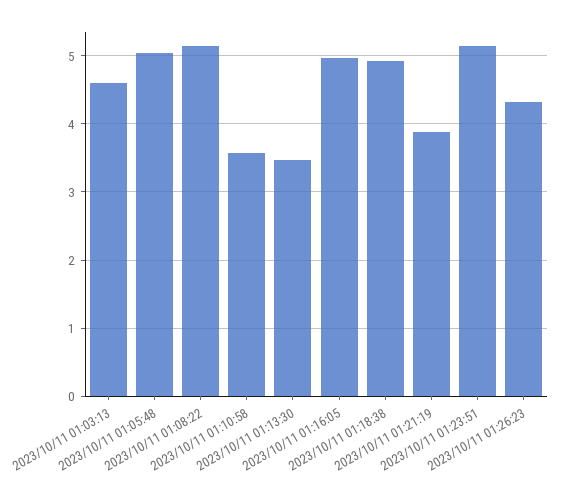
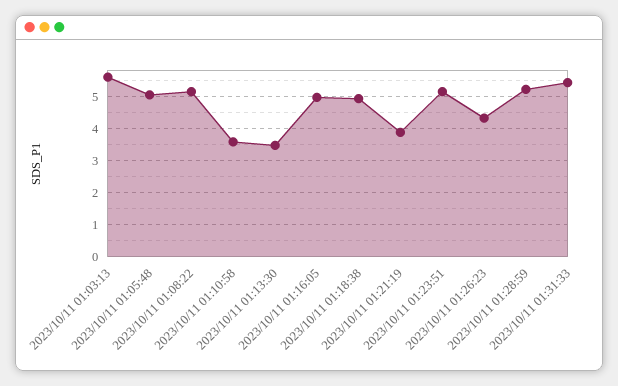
2023/10/11 01:03:13: 4.6 -> 5.6
2023/10/11 01:28:59: none -> 5.2
2023/10/11 01:31:33: none -> 5.4

